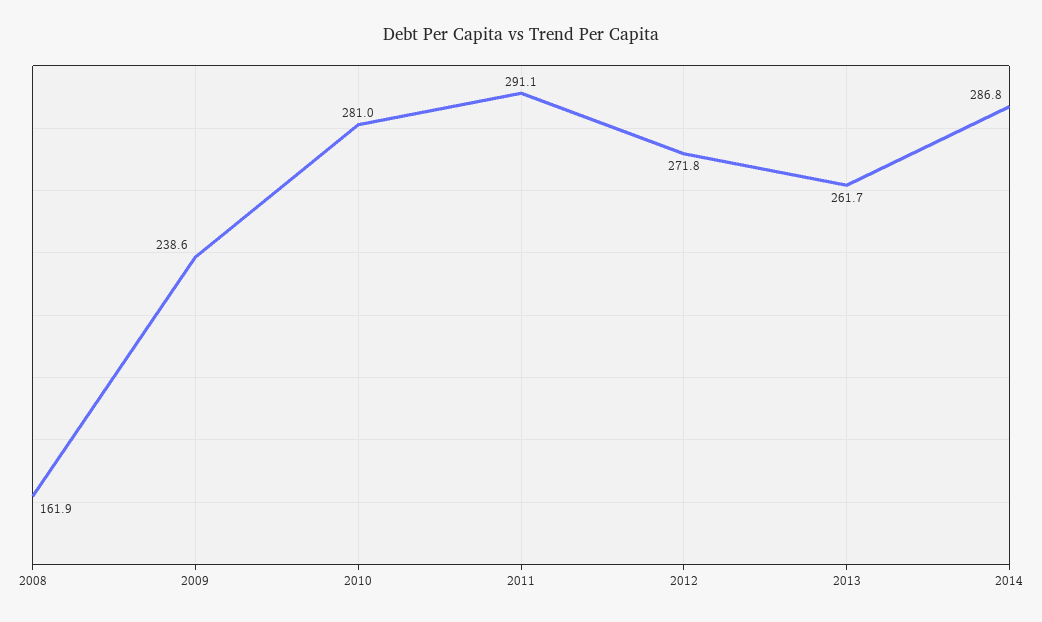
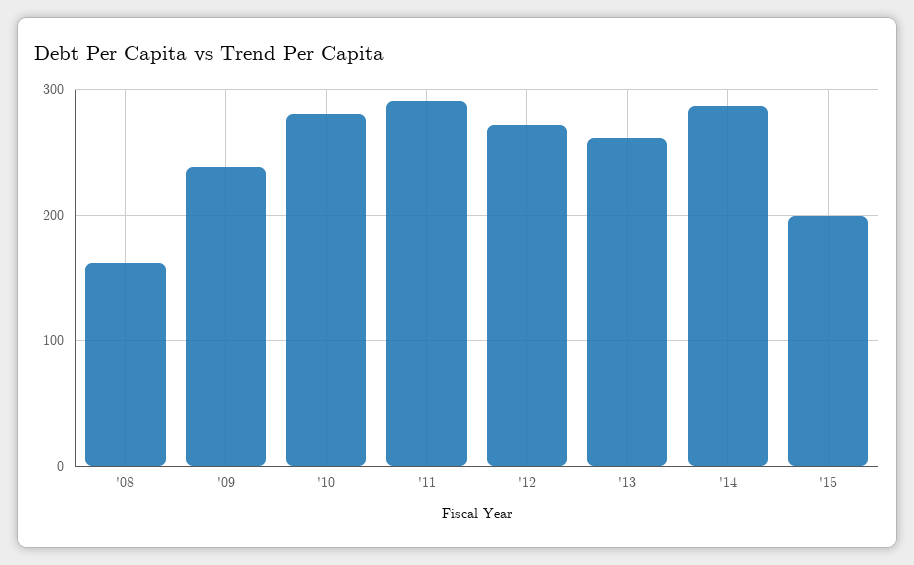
'15: none -> 200

